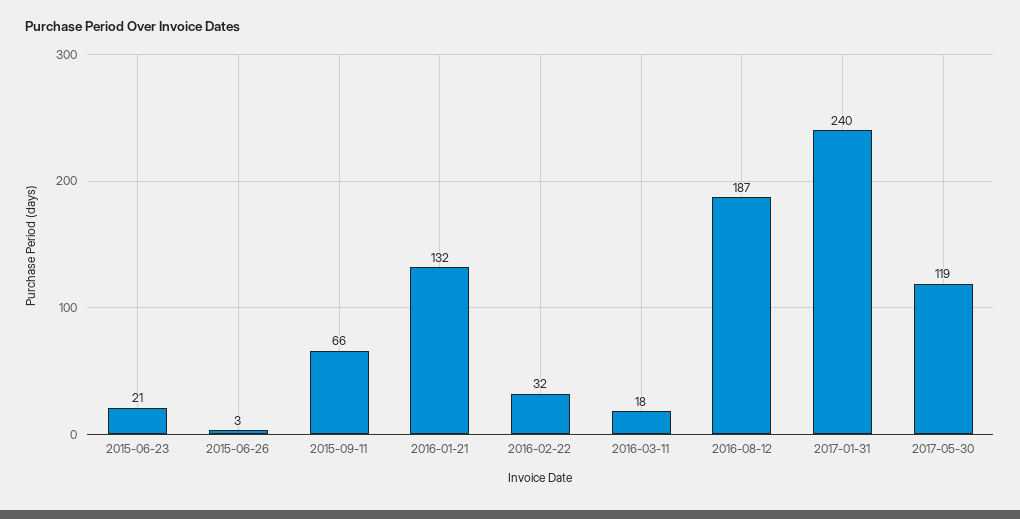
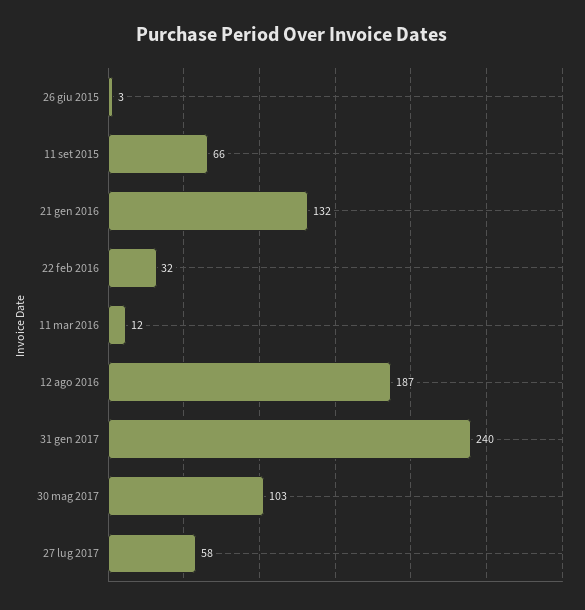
2015-06-23: 21 -> none
2016-03-11: 18 -> 12
2017-05-30: 119 -> 103
27 lug 2017: none -> 58

